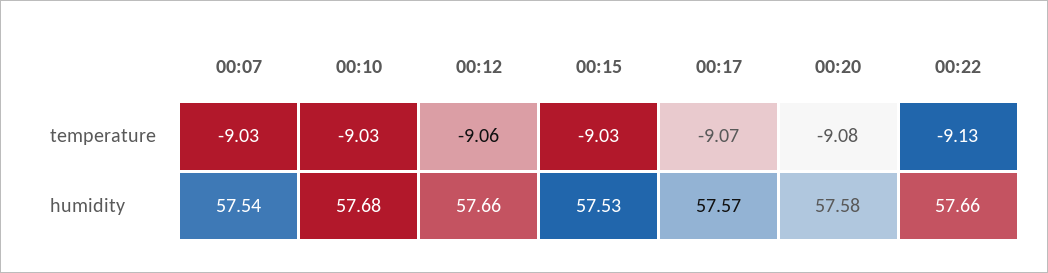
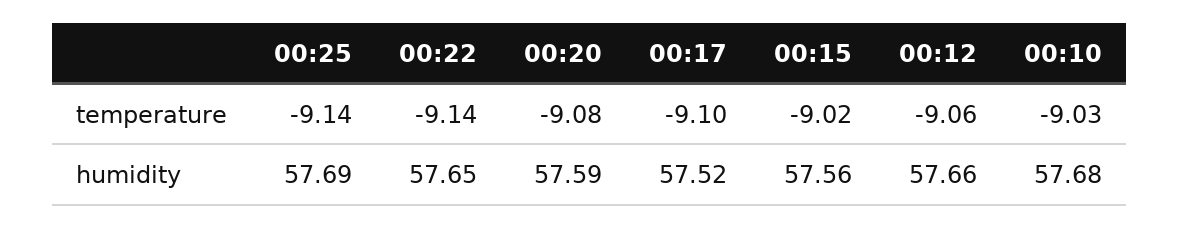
00:07, temperature: -9.03 -> none
00:15, temperature: -9.03 -> -9.02
00:17, temperature: -9.07 -> -9.1
00:22, temperature: -9.13 -> -9.14
00:07, humidity: 57.54 -> none
00:15, humidity: 57.53 -> 57.56
00:17, humidity: 57.57 -> 57.52
00:20, humidity: 57.58 -> 57.59
00:22, humidity: 57.66 -> 57.65
00:25, temperature: none -> -9.14
00:25, humidity: none -> 57.69

